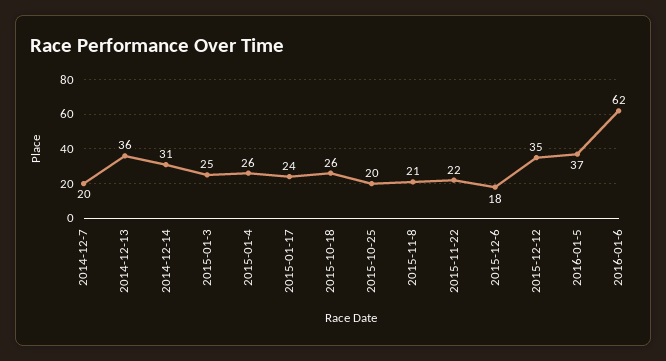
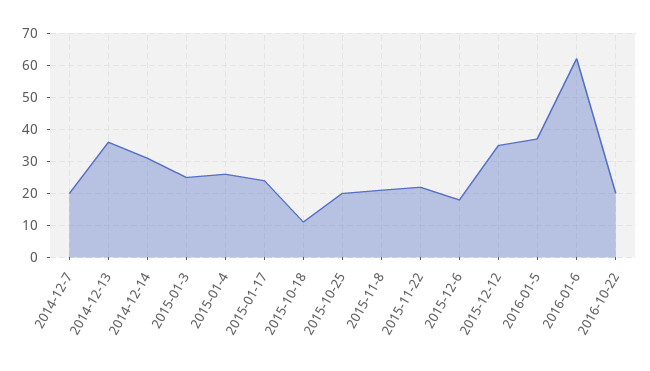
2015-10-18: 26 -> 10
2016-10-22: none -> 20

